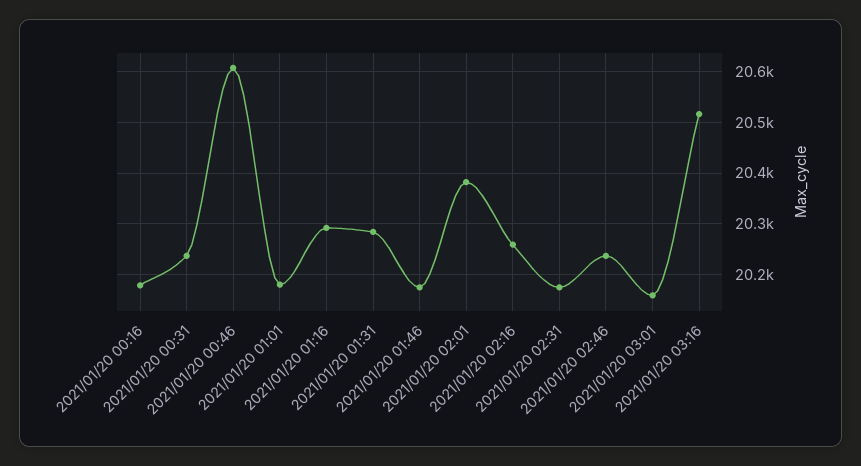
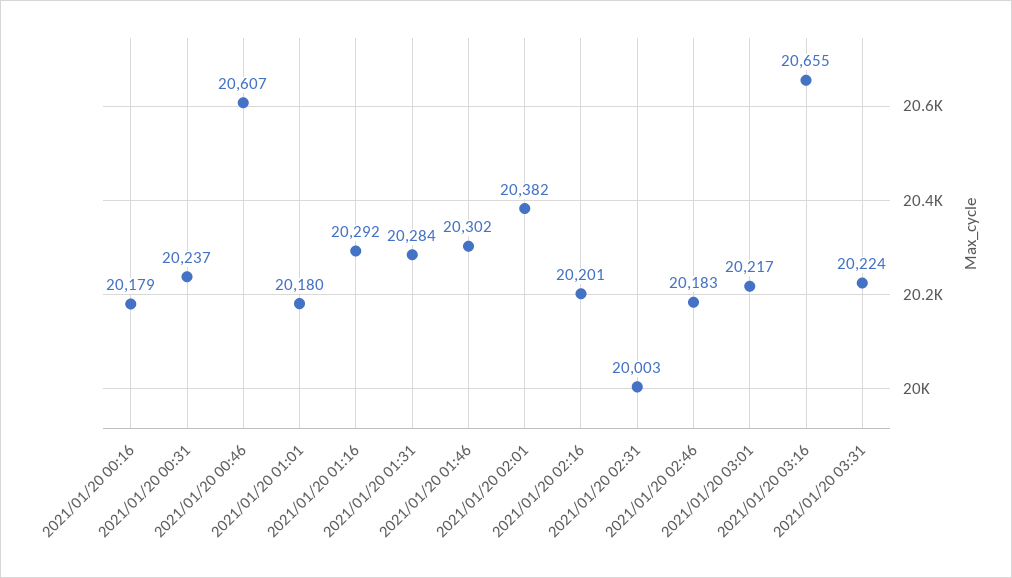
2021/01/20 01:46: 20180 -> 20302
2021/01/20 02:16: 20260 -> 20201
2021/01/20 02:31: 20180 -> 20003
2021/01/20 02:46: 20240 -> 20183
2021/01/20 03:01: 20160 -> 20217
2021/01/20 03:16: 20520 -> 20655
2021/01/20 03:31: none -> 20224

